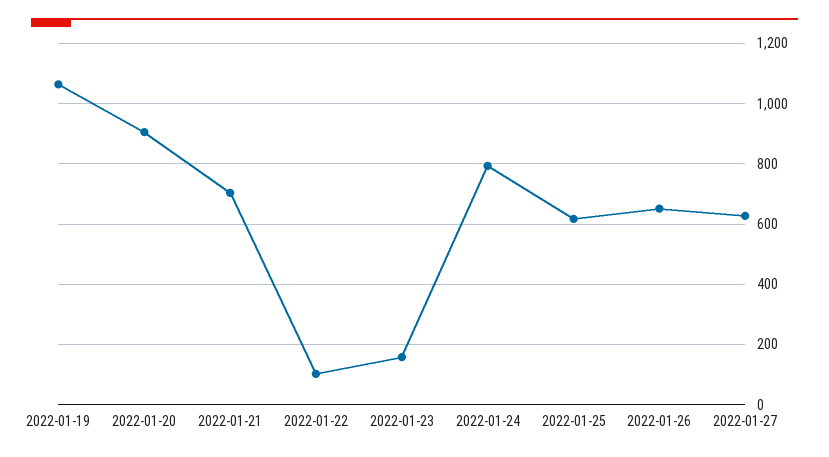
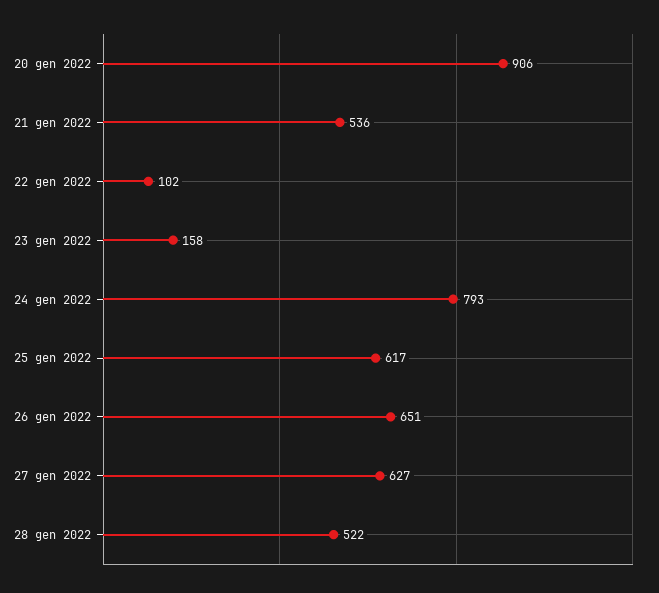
2022-01-19: 1060 -> none
2022-01-21: 700 -> 536
28 gen 2022: none -> 522

